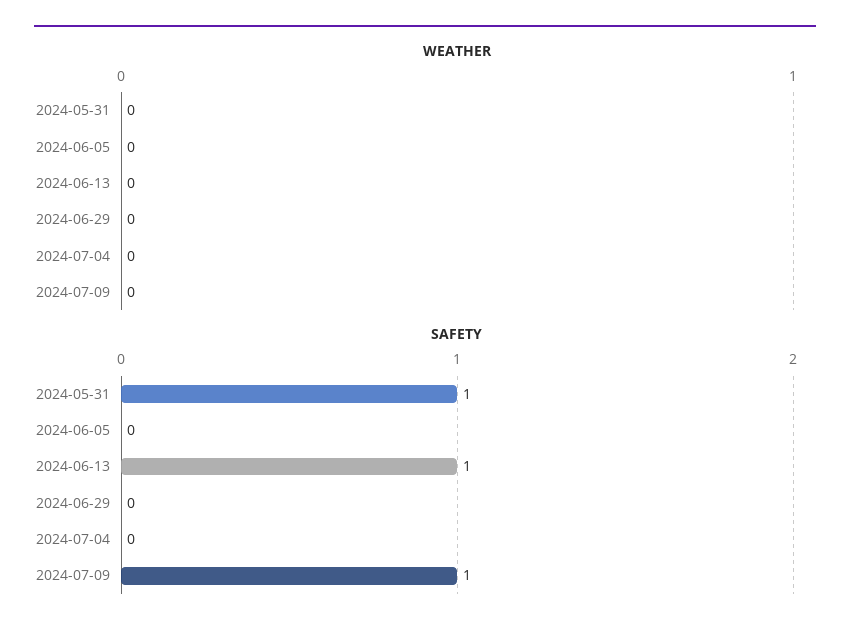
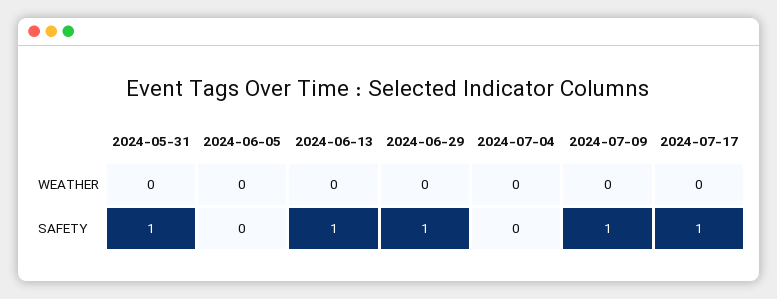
SAFETY, 2024-06-29: 0 -> 1
WEATHER, 2024-07-17: none -> 0
SAFETY, 2024-07-17: none -> 1

